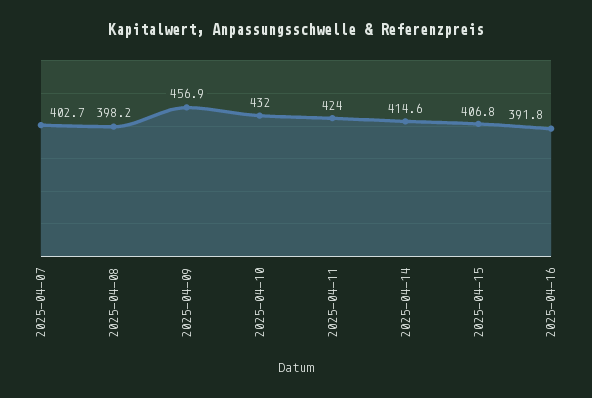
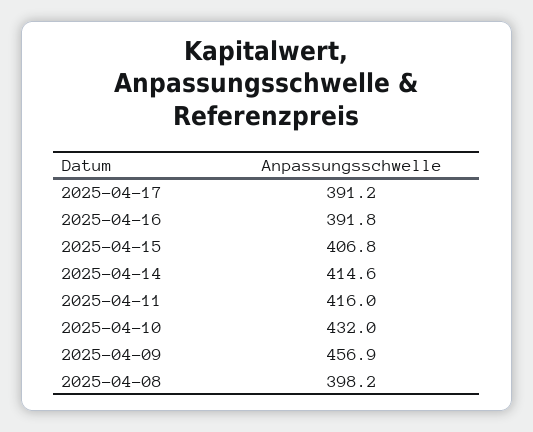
2025-04-07: 402.7 -> none
2025-04-11: 424 -> 416
2025-04-17: none -> 391.2

